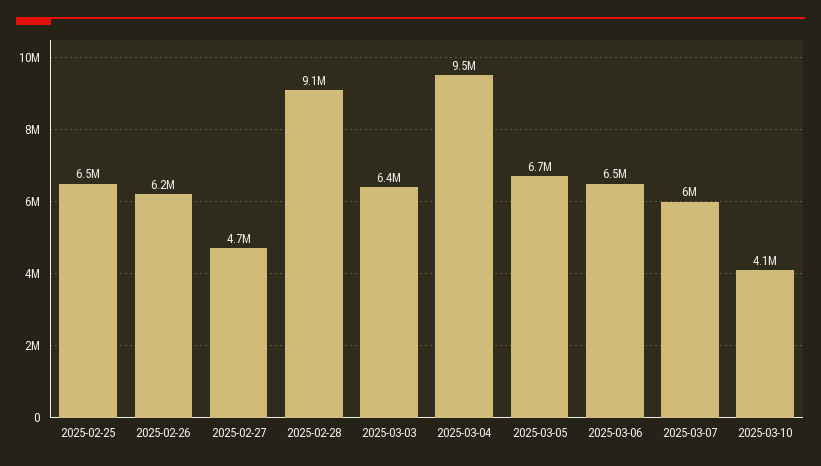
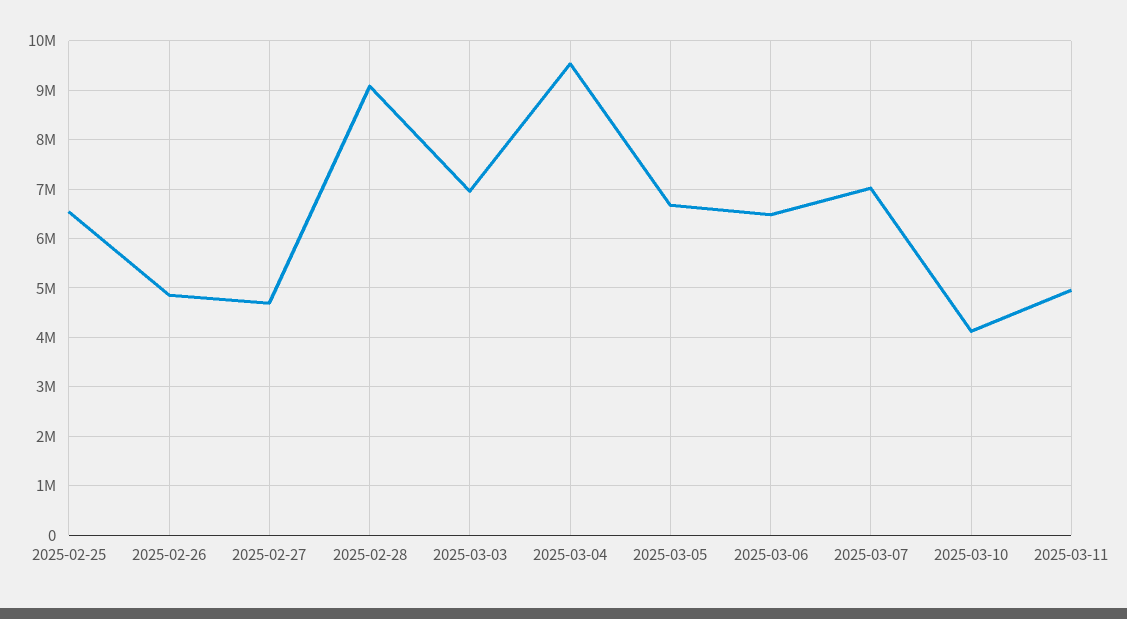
2025-02-26: 6200000 -> 4800000
2025-03-03: 6400000 -> 7000000
2025-03-07: 6000000 -> 7000000
2025-03-11: none -> 5000000

